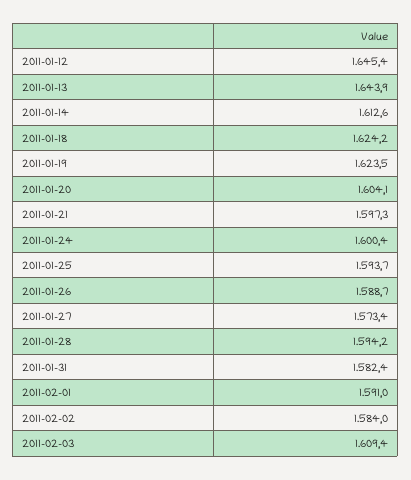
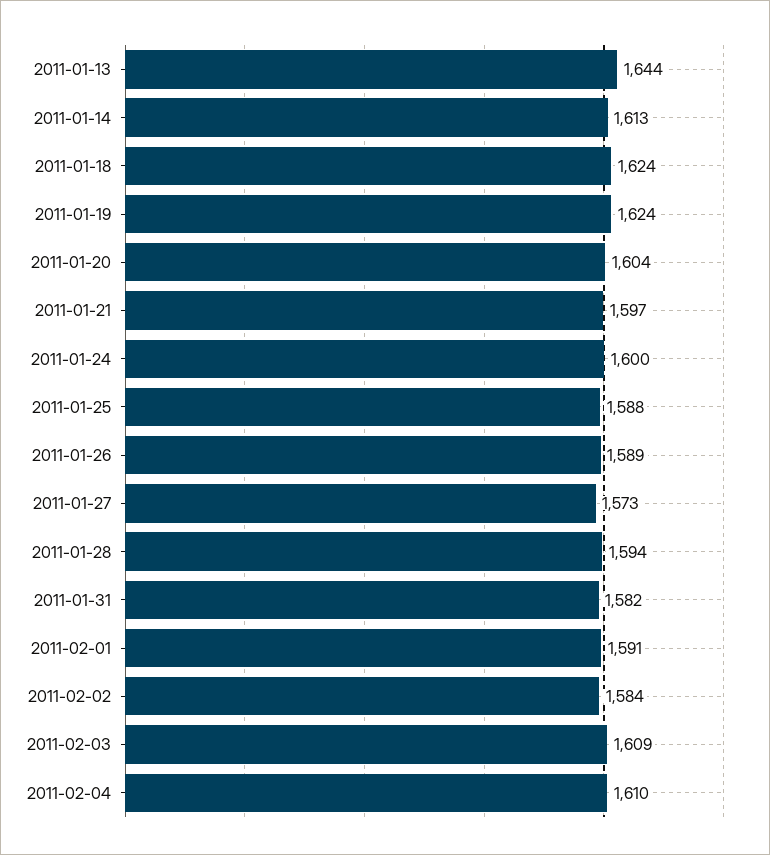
2011-01-12: 1645.4 -> none
2011-01-25: 1593.7 -> 1588
2011-02-04: none -> 1610

